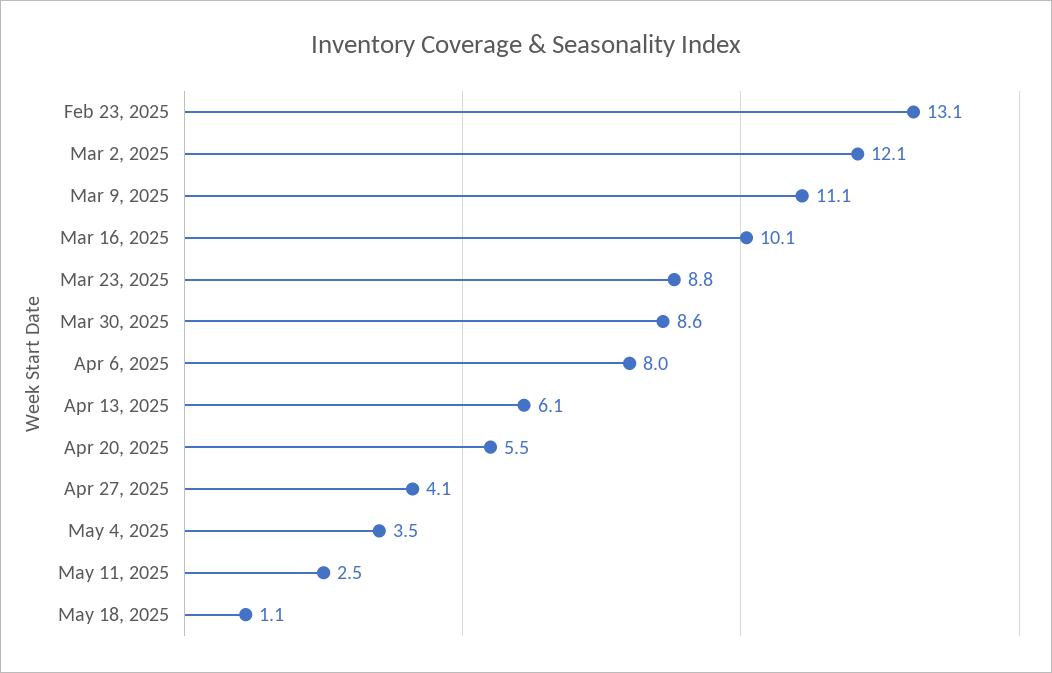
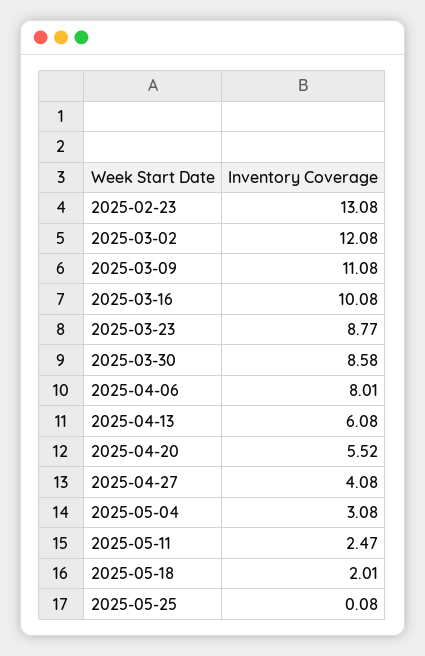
May 4, 2025: 3.5 -> 3.08
May 18, 2025: 1.1 -> 2.01
2025-05-25: none -> 0.08

